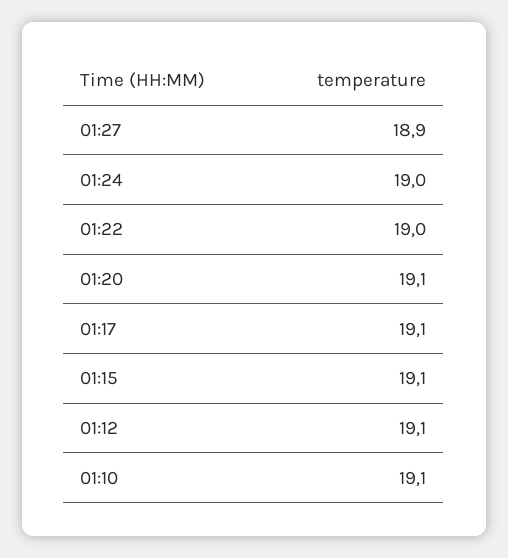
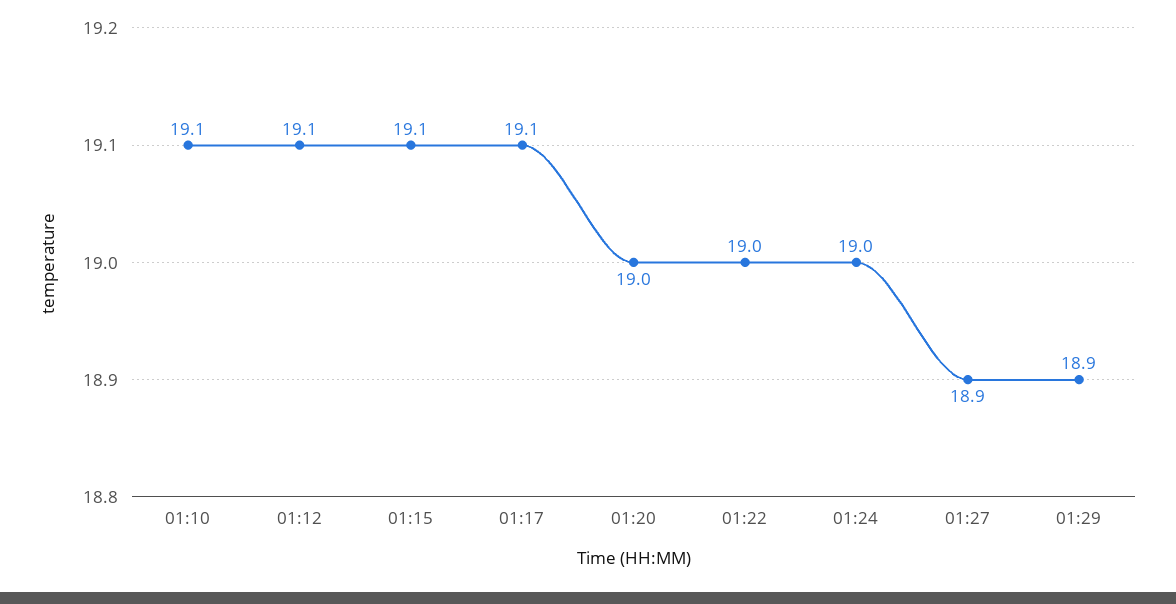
01:20: 19.1 -> 19
01:29: none -> 18.9

